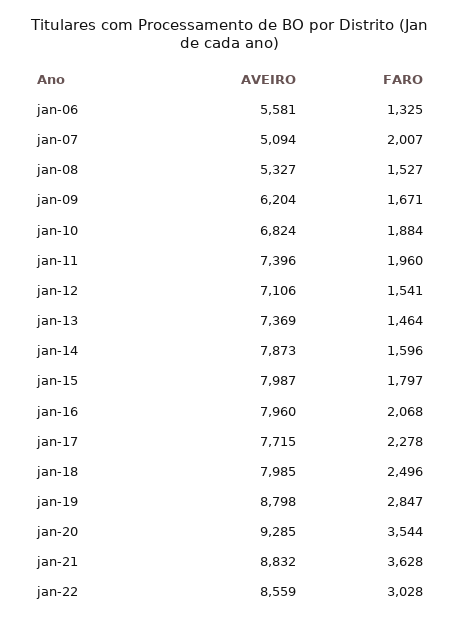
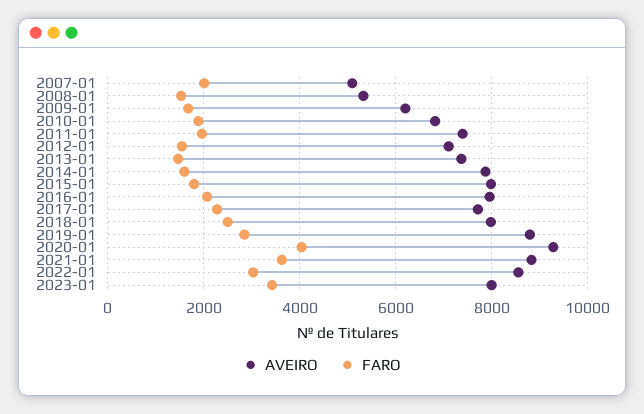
AVEIRO, jan-06: 5581 -> none
FARO, jan-06: 1325 -> none
FARO, jan-20: 3544 -> 4000
AVEIRO, 2023-01: none -> 8000
FARO, 2023-01: none -> 3400

